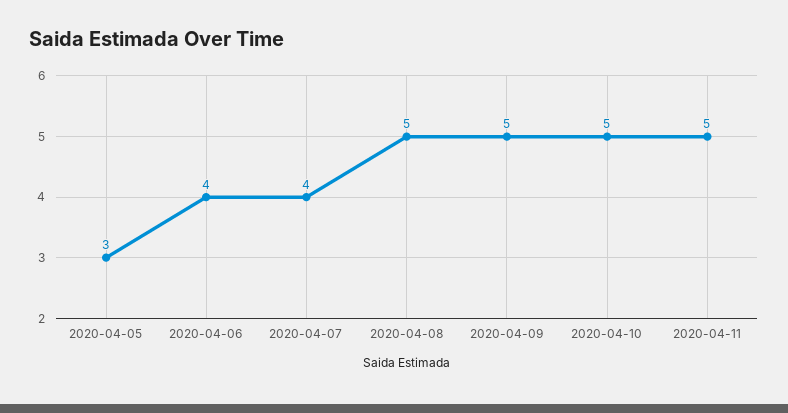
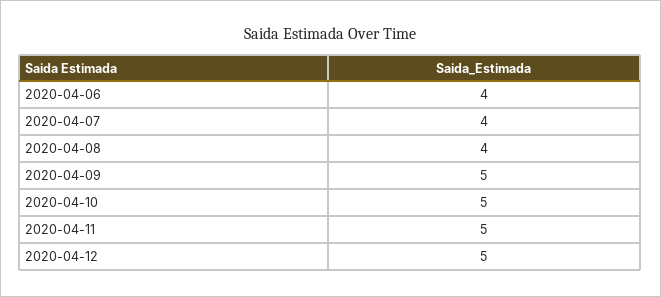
2020-04-05: 3 -> none
2020-04-08: 5 -> 4
2020-04-12: none -> 5

